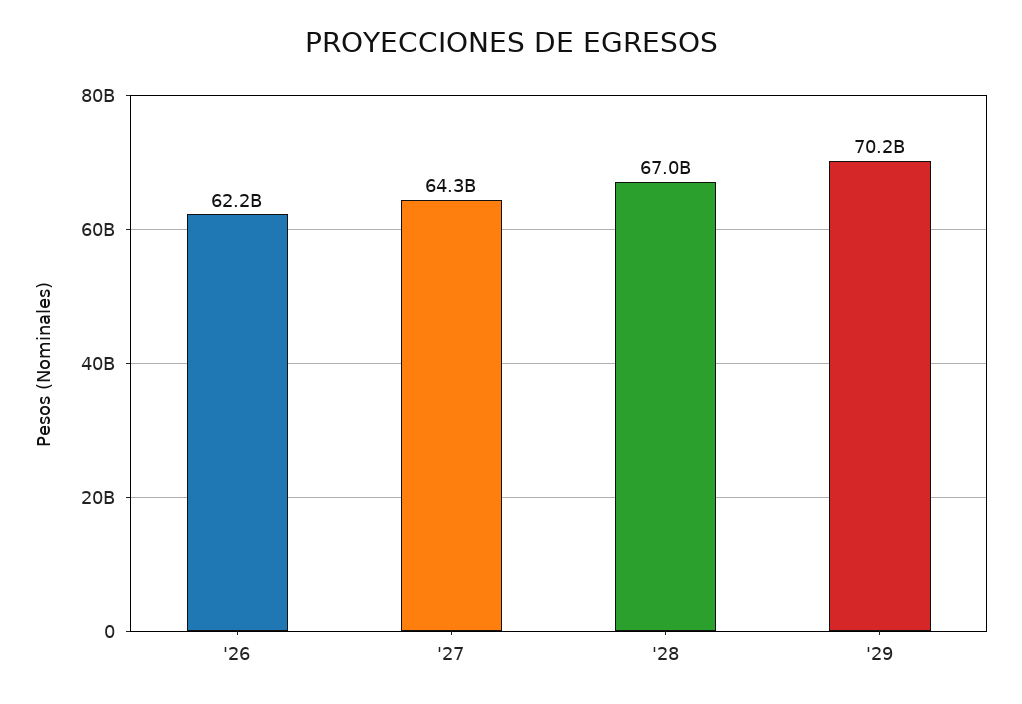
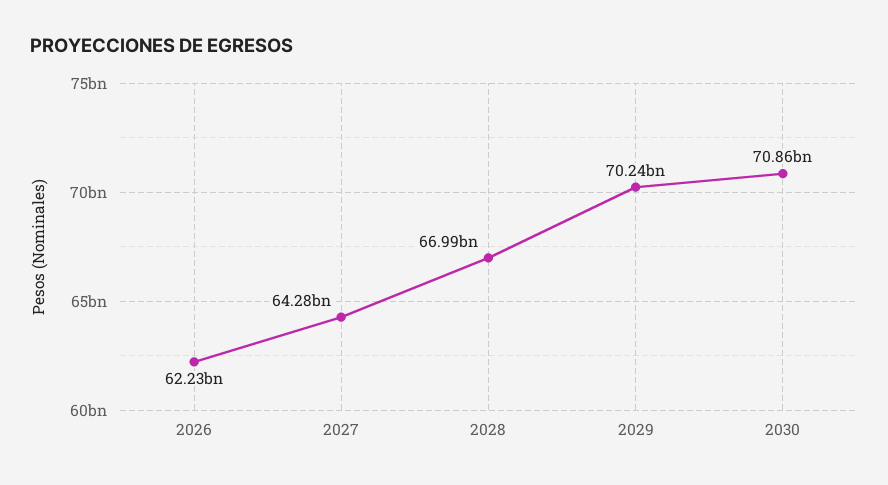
2030: none -> 70860000000

